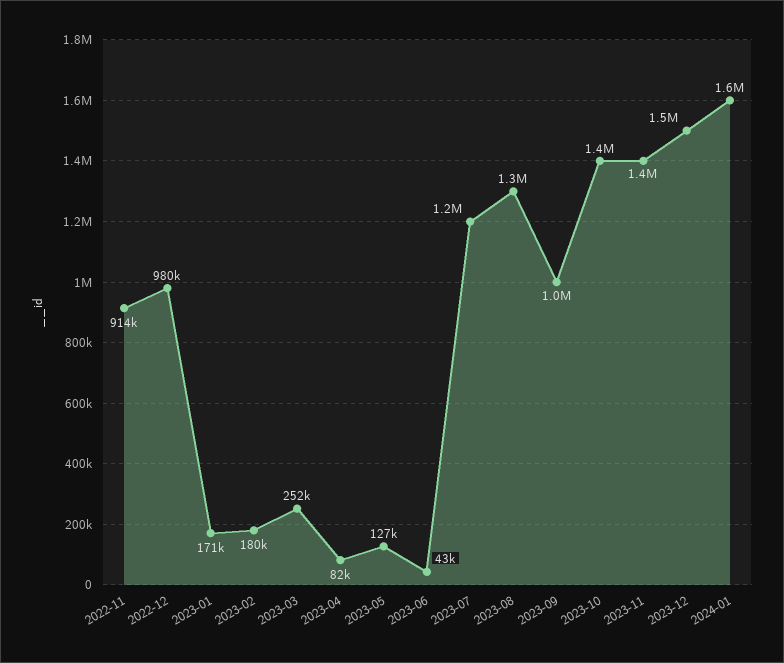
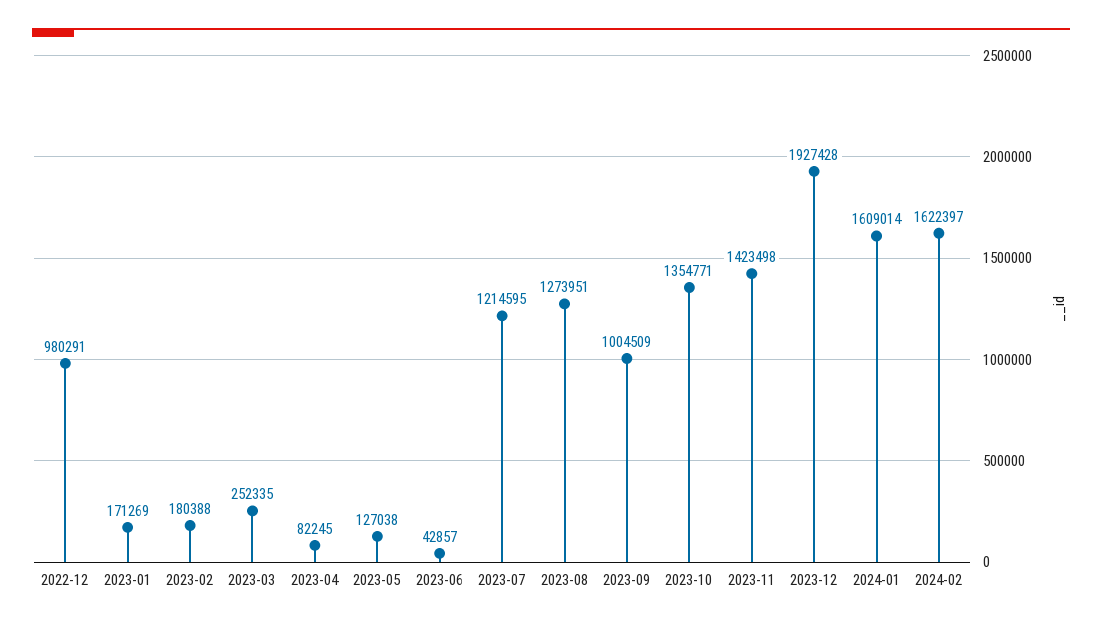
2022-11: 914000 -> none
2023-12: 1500000 -> 1927428
2024-02: none -> 1622397

